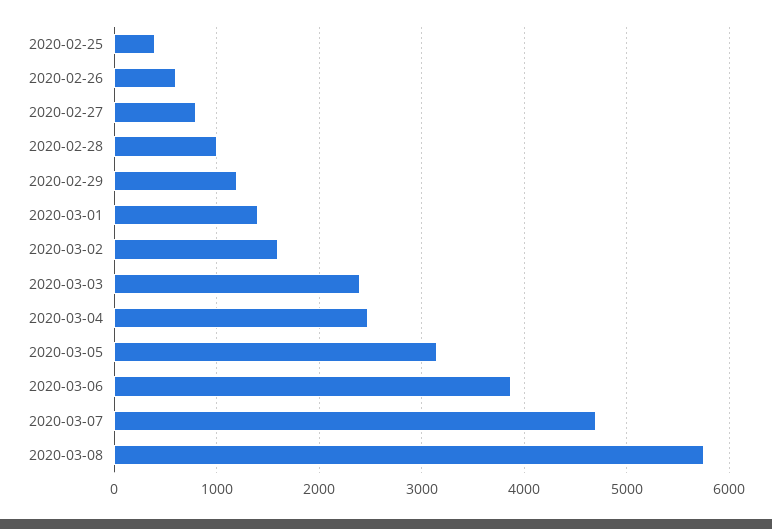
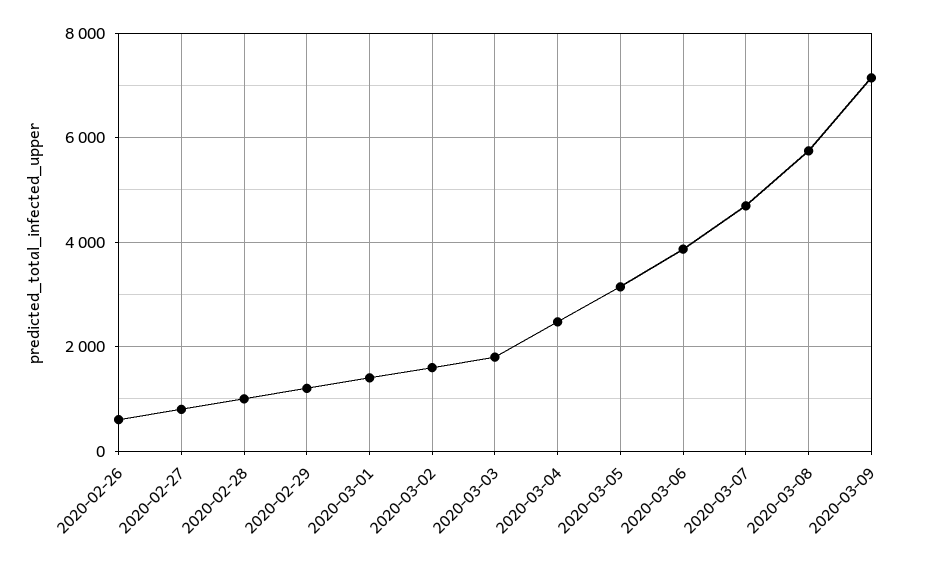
2020-02-25: 400 -> none
2020-03-03: 2400 -> 1800
2020-03-09: none -> 7200

